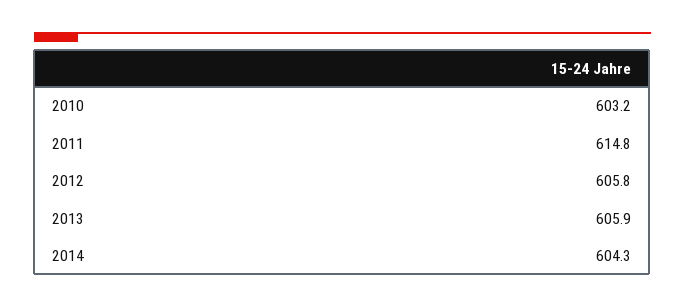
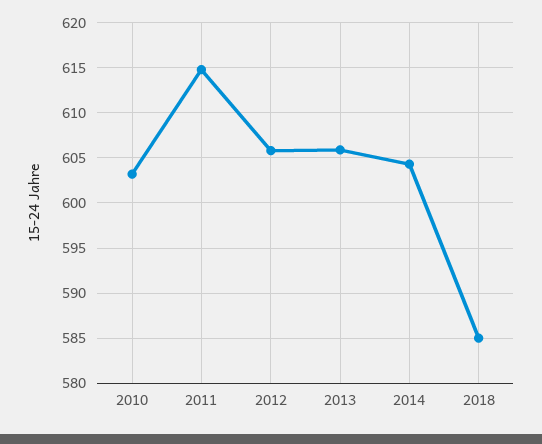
2018: none -> 585

